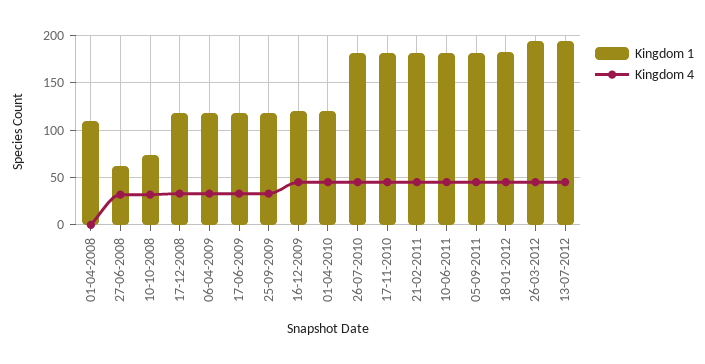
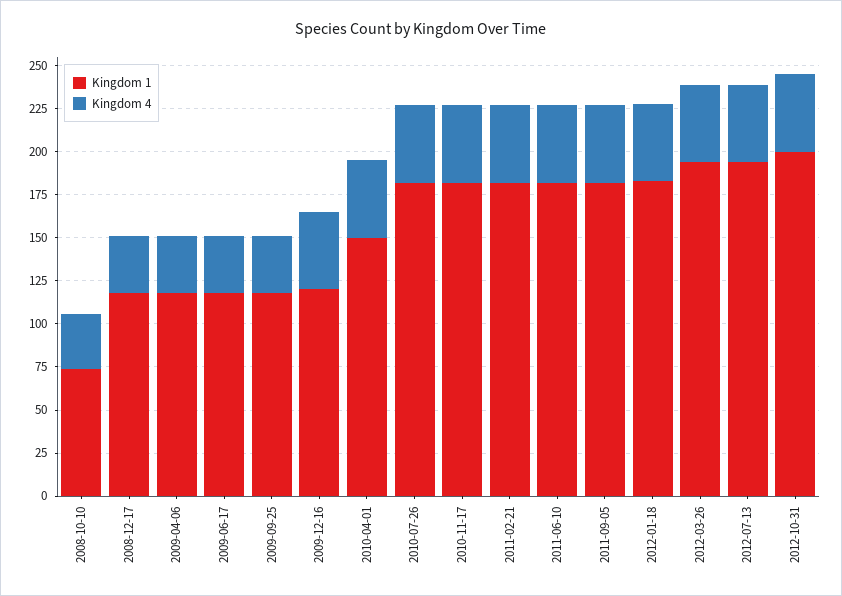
Kingdom 1, 01-04-2008: 110 -> none
Kingdom 4, 01-04-2008: 0 -> none
Kingdom 1, 27-06-2008: 60 -> none
Kingdom 4, 27-06-2008: 30 -> none
Kingdom 1, 01-04-2010: 120 -> 150
Kingdom 1, 2012-10-31: none -> 200
Kingdom 4, 2012-10-31: none -> 45

